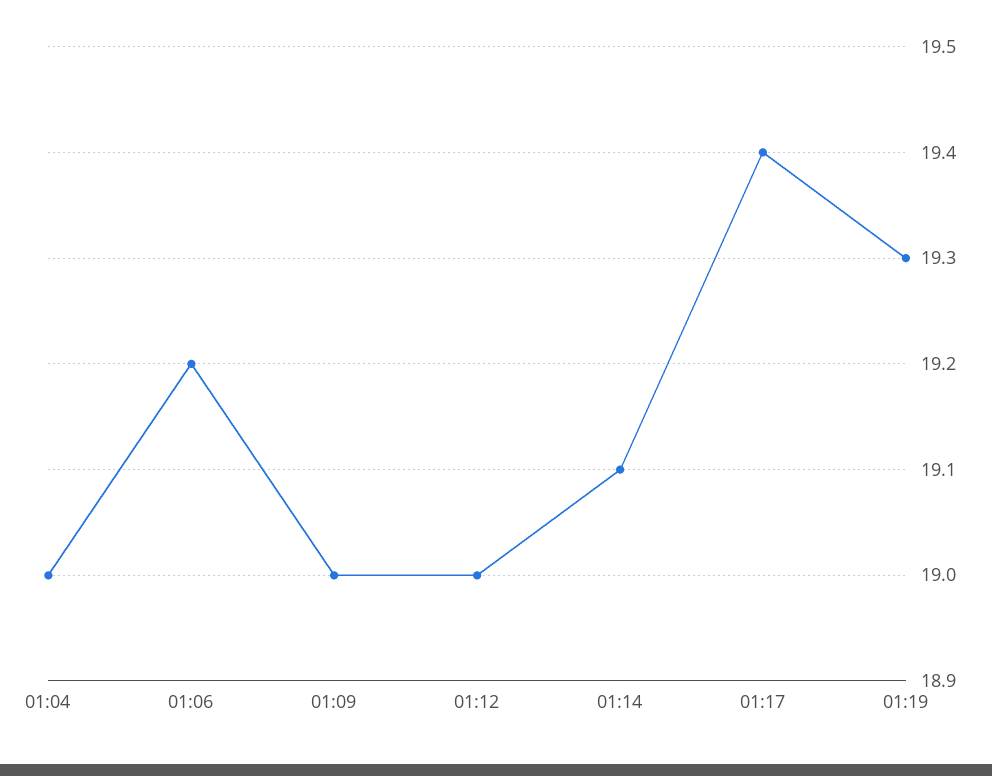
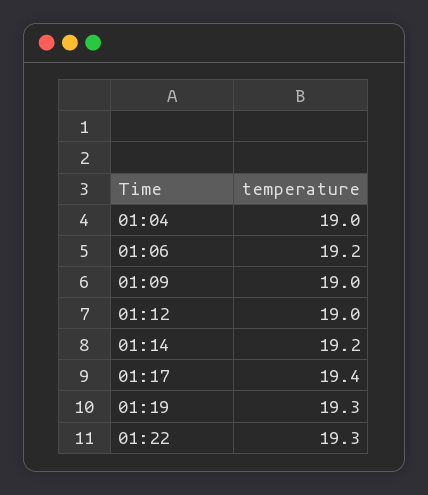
01:14: 19.1 -> 19.2
01:22: none -> 19.3

